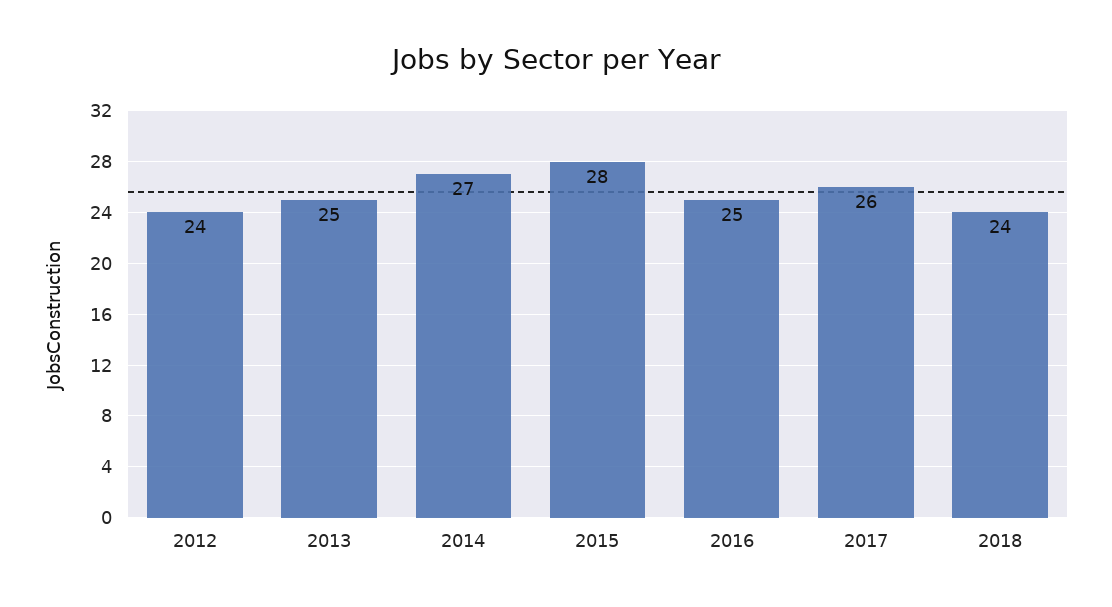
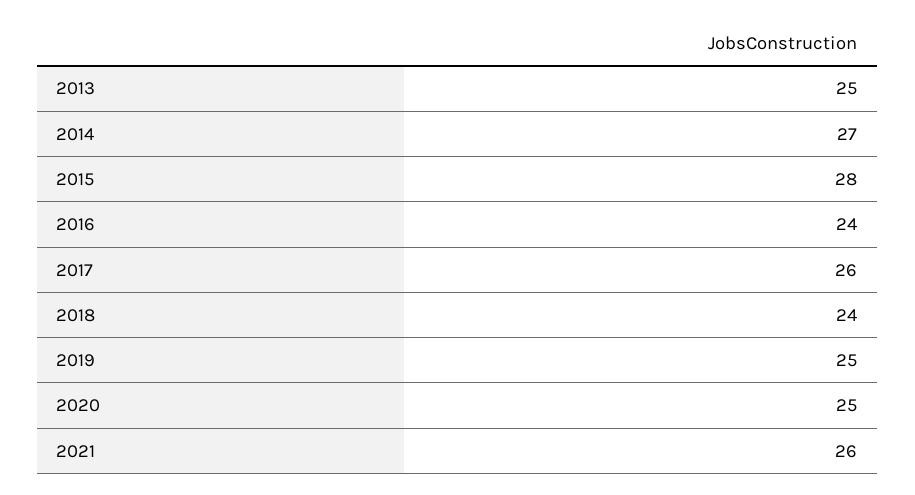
2012: 24 -> none
2016: 25 -> 24
2019: none -> 25
2020: none -> 25
2021: none -> 26

